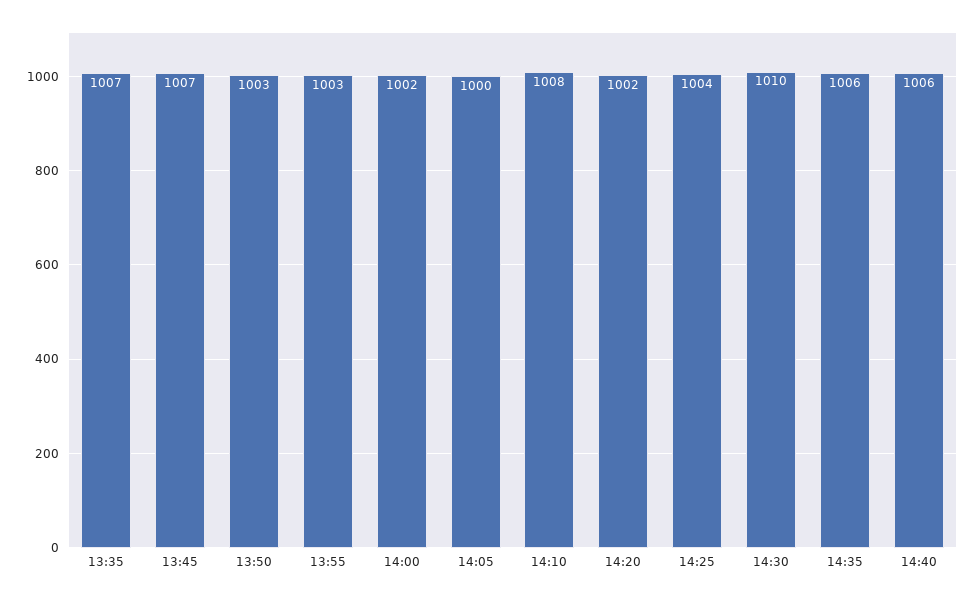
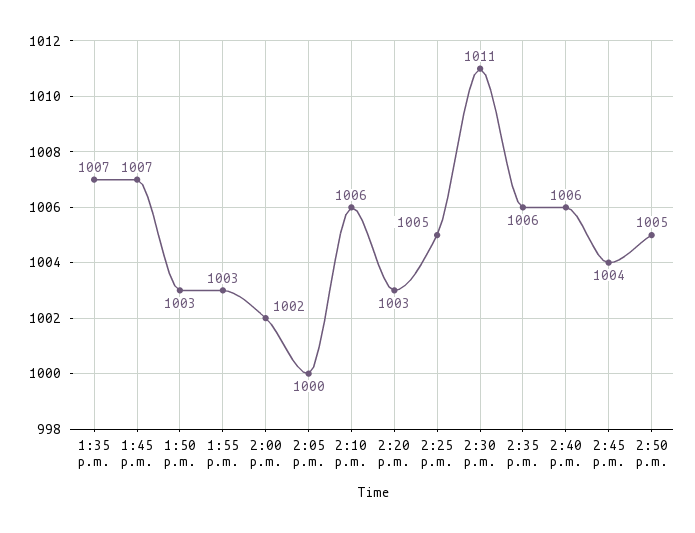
14:10: 1008 -> 1006
14:20: 1002 -> 1003
14:25: 1004 -> 1005
14:30: 1010 -> 1011
2:45 p.m.: none -> 1004
2:50 p.m.: none -> 1005

